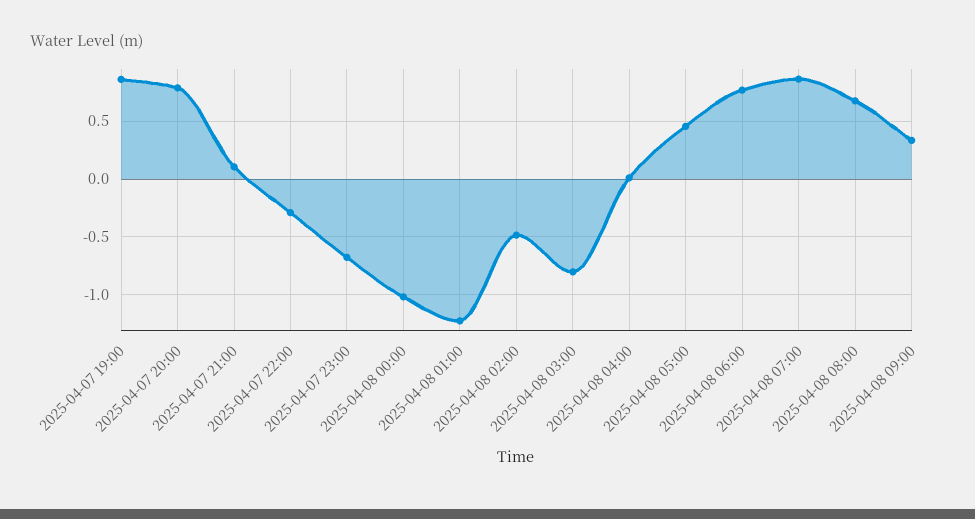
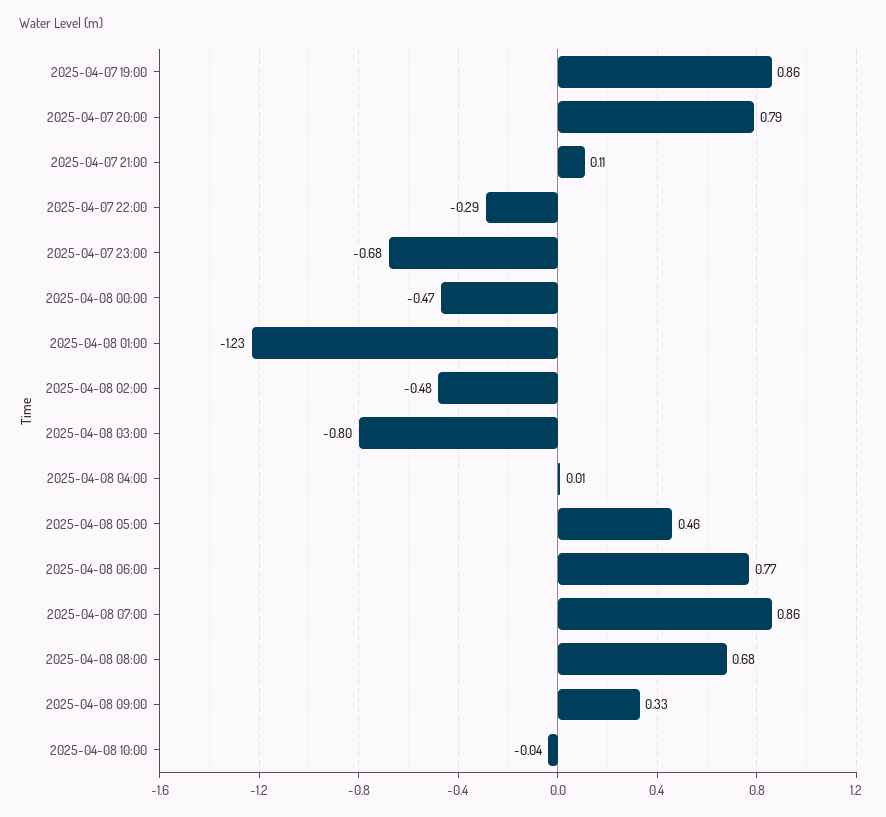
2025-04-08 00:00: -1 -> -0.47
2025-04-08 10:00: none -> -0.04

